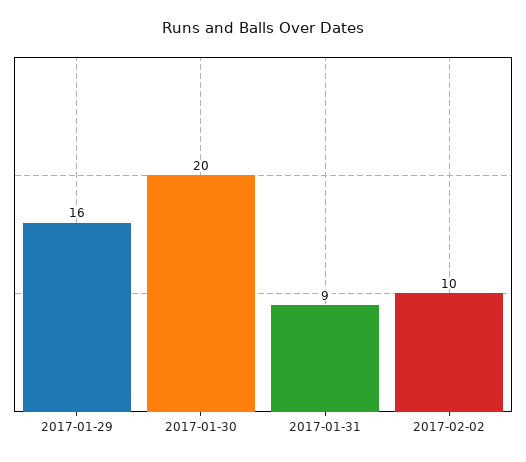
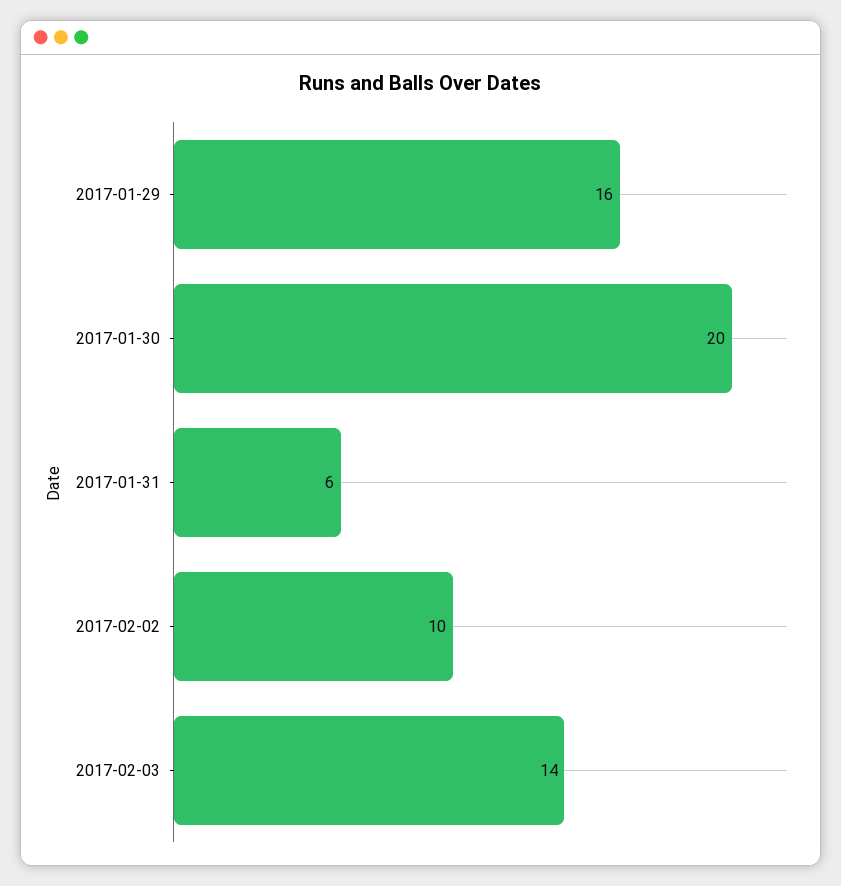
2017-01-31: 9 -> 6
2017-02-03: none -> 14

